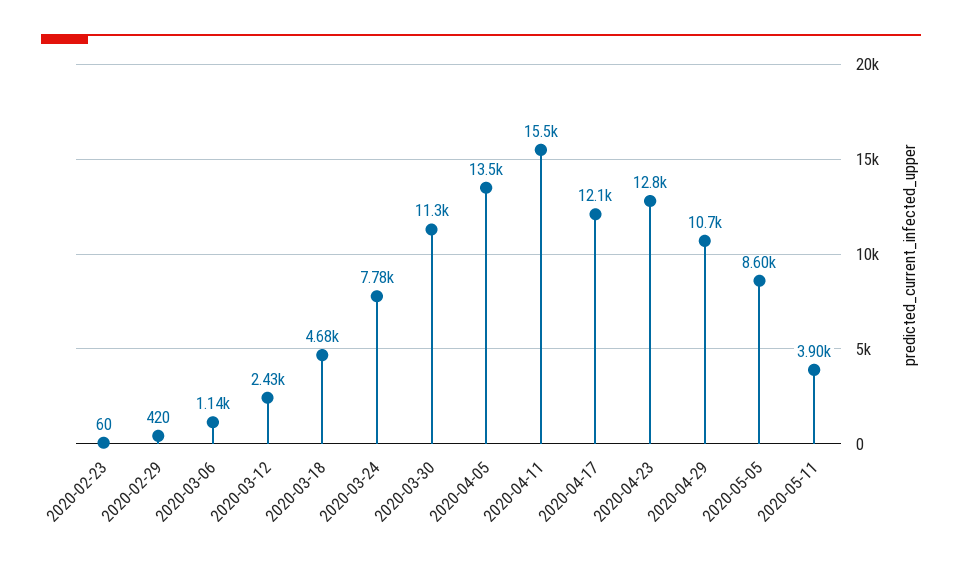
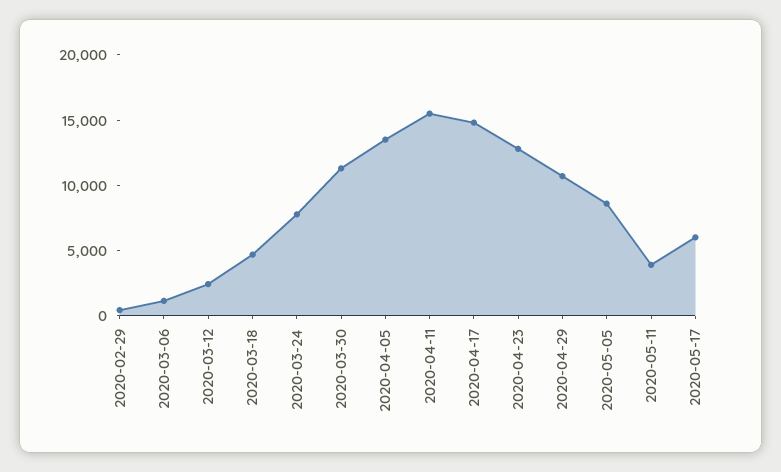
2020-02-23: 60 -> none
2020-04-17: 12100 -> 15000
2020-05-17: none -> 6000

